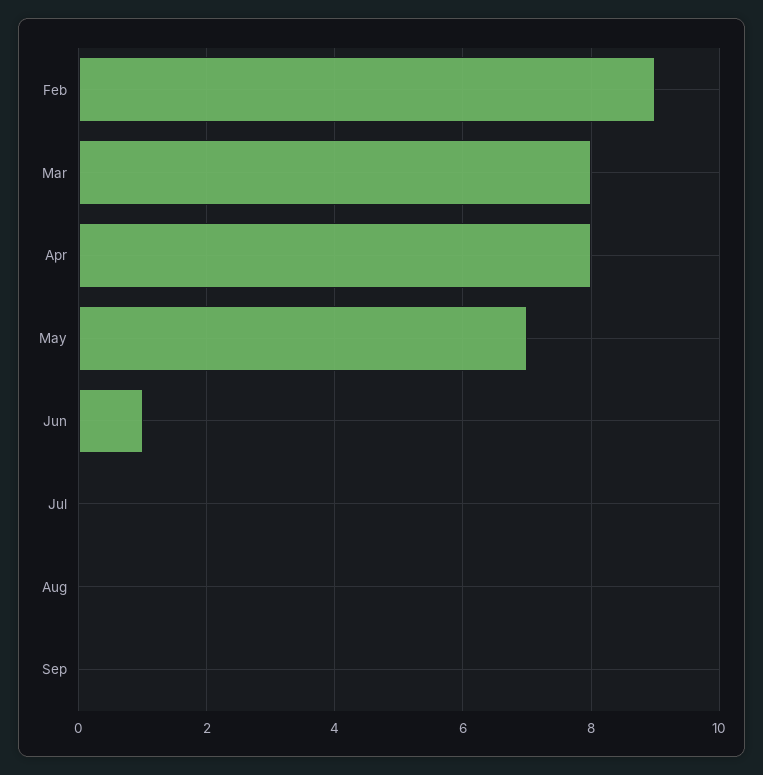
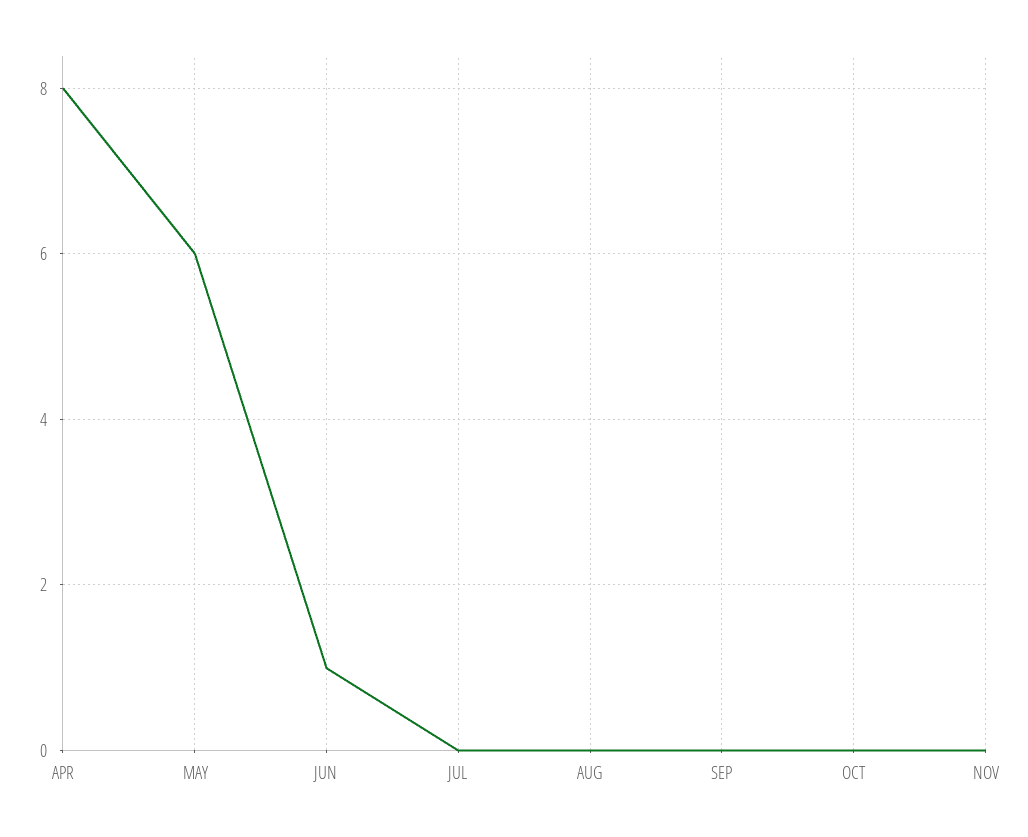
Feb: 9 -> none
Mar: 8 -> none
May: 7 -> 6
OCT: none -> 0
NOV: none -> 0

